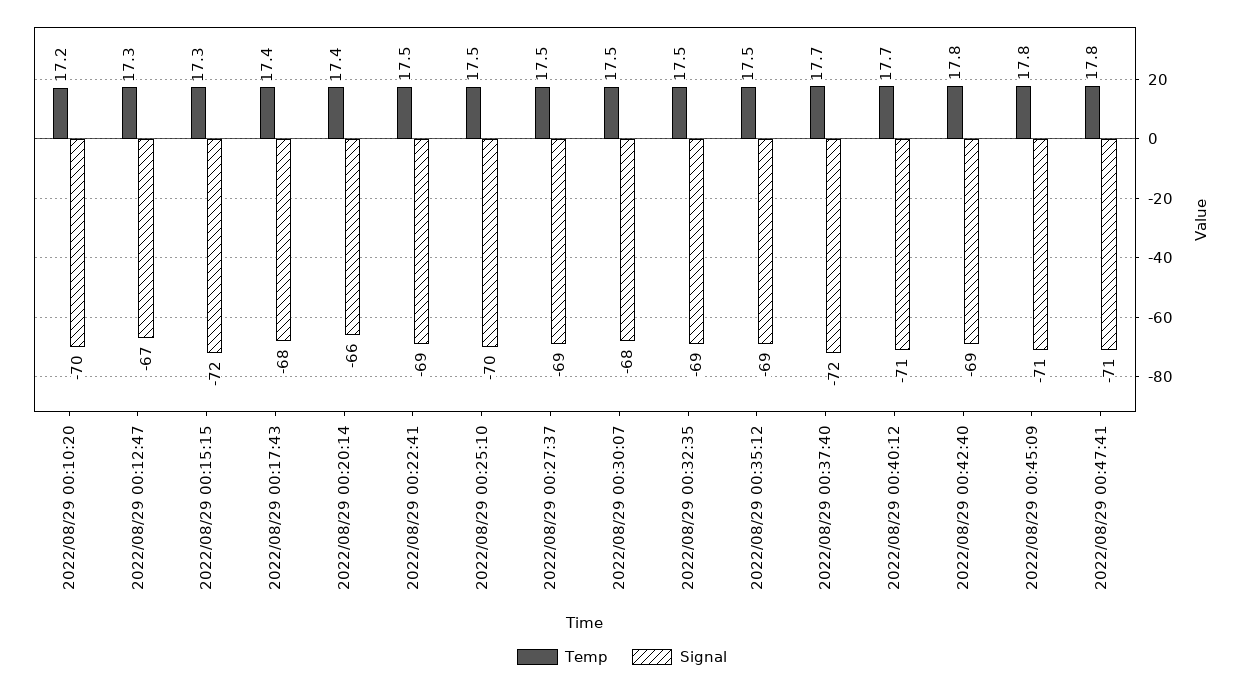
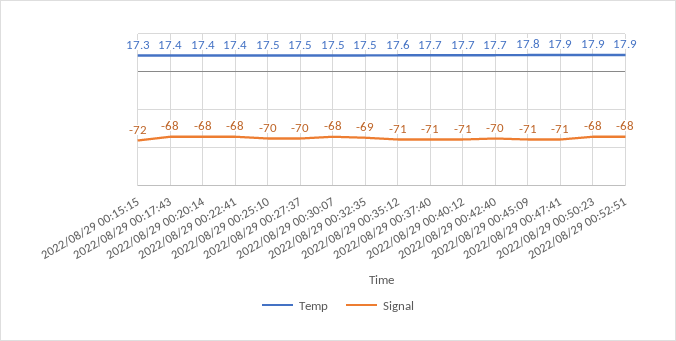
Temp, 2022/08/29 00:10:20: 17.2 -> none
Signal, 2022/08/29 00:10:20: -70 -> none
Temp, 2022/08/29 00:12:47: 17.3 -> none
Signal, 2022/08/29 00:12:47: -67 -> none
Signal, 2022/08/29 00:20:14: -66 -> -68
Temp, 2022/08/29 00:22:41: 17.5 -> 17.4
Signal, 2022/08/29 00:22:41: -69 -> -68
Signal, 2022/08/29 00:27:37: -69 -> -70
Temp, 2022/08/29 00:35:12: 17.5 -> 17.6
Signal, 2022/08/29 00:35:12: -69 -> -71
Signal, 2022/08/29 00:37:40: -72 -> -71
Temp, 2022/08/29 00:42:40: 17.8 -> 17.7
Signal, 2022/08/29 00:42:40: -69 -> -70
Temp, 2022/08/29 00:47:41: 17.8 -> 17.9
Temp, 2022/08/29 00:50:23: none -> 17.9
Signal, 2022/08/29 00:50:23: none -> -68
Temp, 2022/08/29 00:52:51: none -> 17.9
Signal, 2022/08/29 00:52:51: none -> -68

